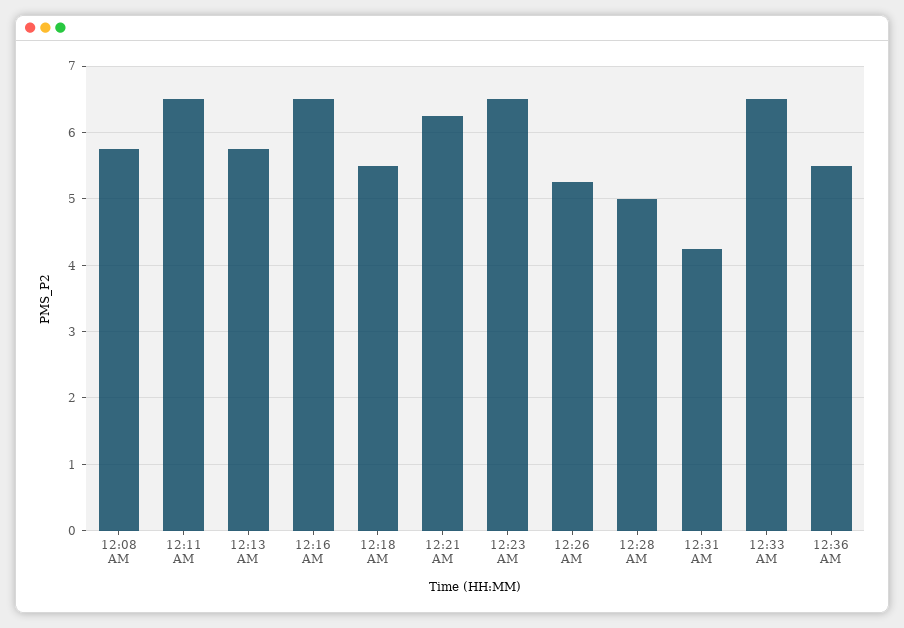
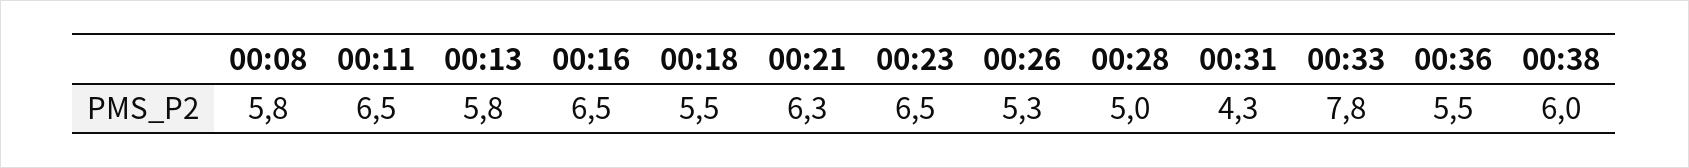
12:33 AM: 6.5 -> 7.8
00:38: none -> 6

